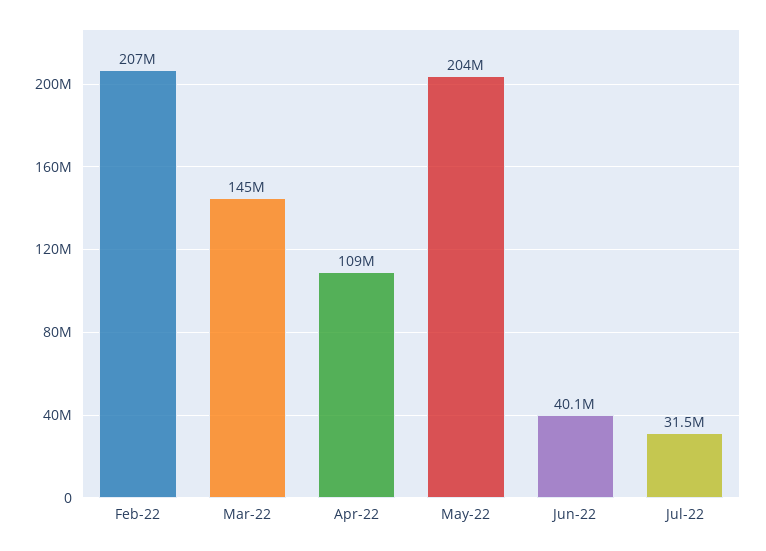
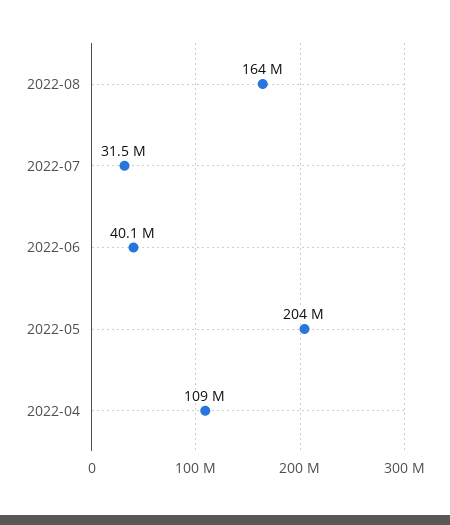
Feb-22: 207000000 -> none
Mar-22: 145000000 -> none
2022-08: none -> 164000000

